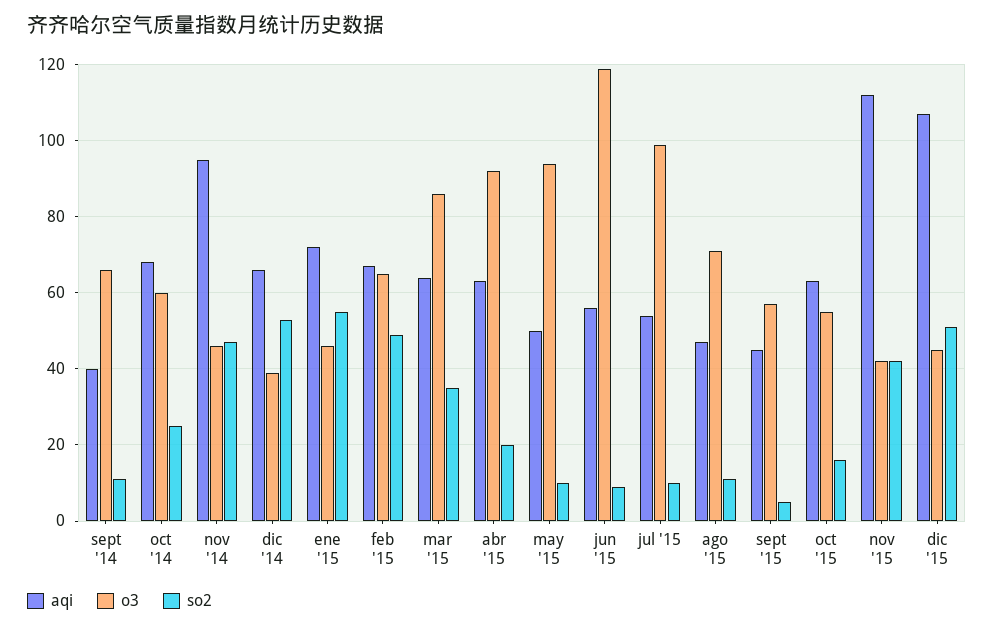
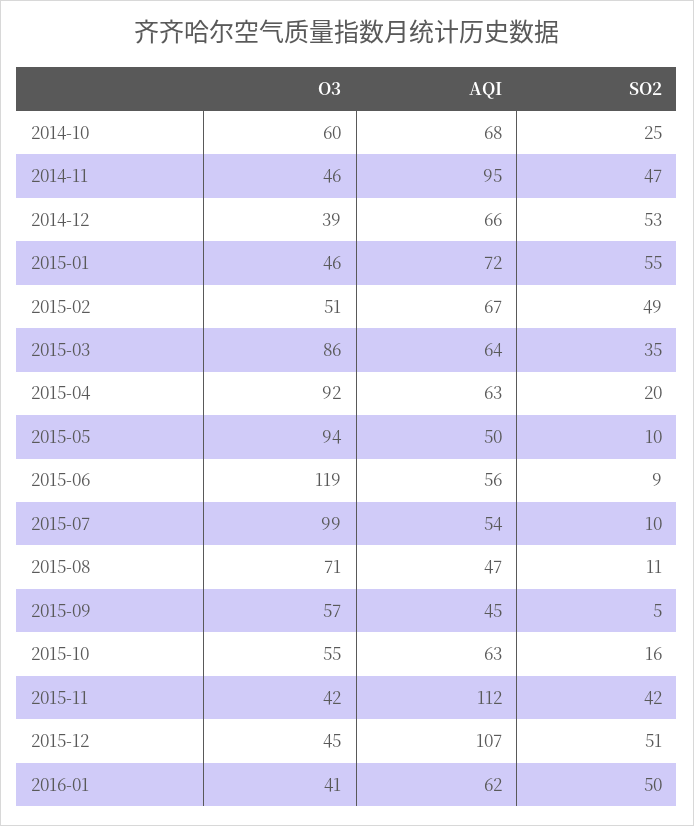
aqi, sept '14: 40 -> none
o3, sept '14: 65 -> none
so2, sept '14: 10 -> none
o3, feb '15: 65 -> 51
o3, 2016-01: none -> 41
aqi, 2016-01: none -> 62
so2, 2016-01: none -> 50

